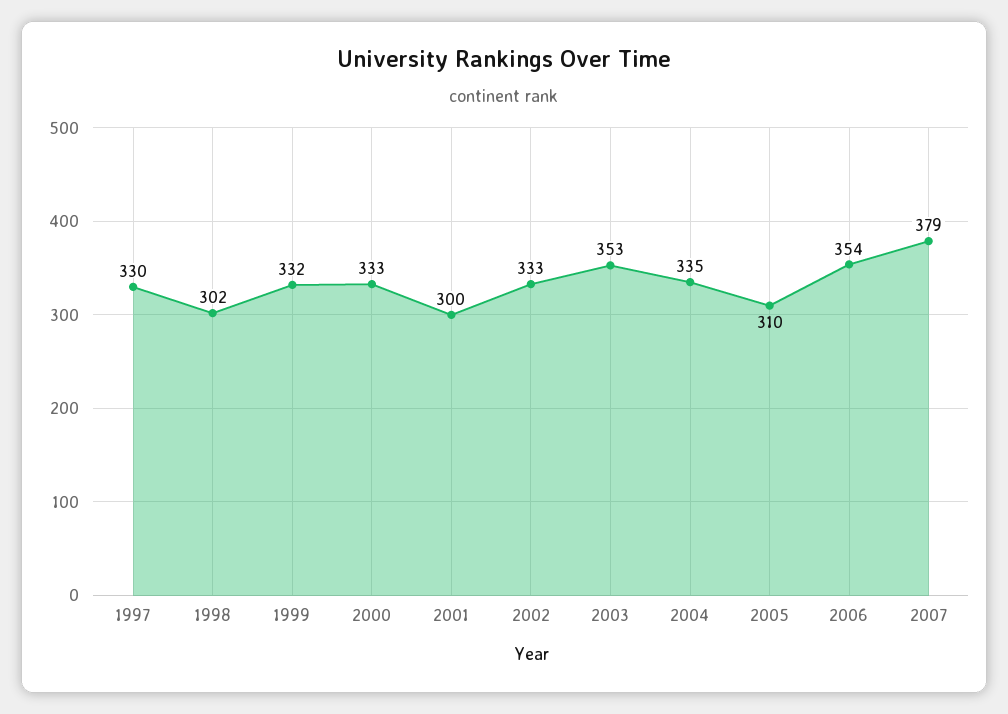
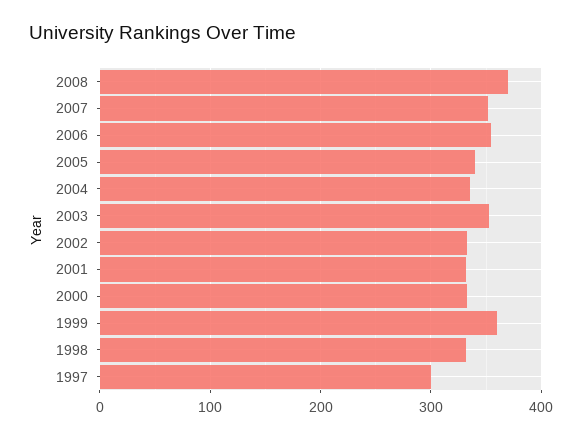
1997: 330 -> 300
1998: 302 -> 330
1999: 332 -> 360
2001: 300 -> 330
2005: 310 -> 340
2007: 379 -> 350
2008: none -> 370

